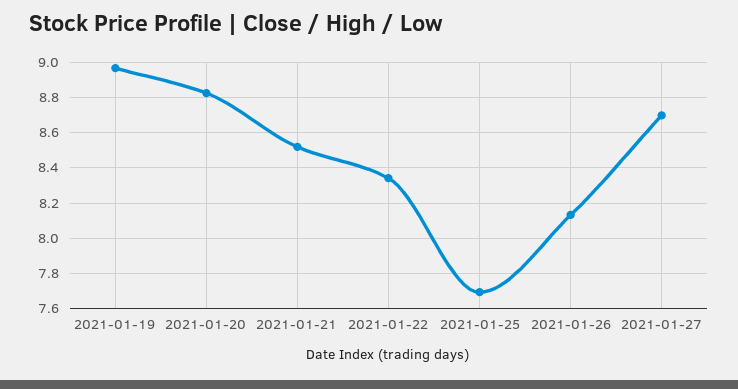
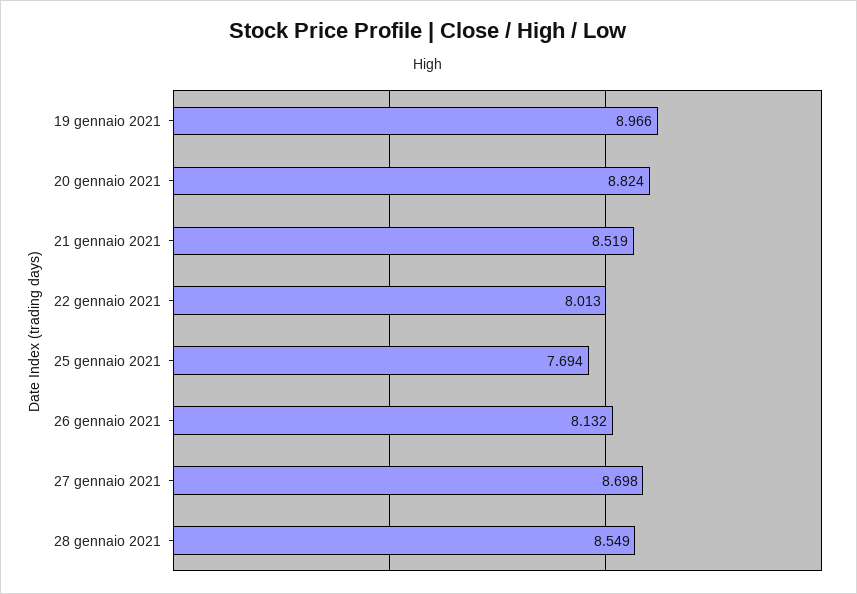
2021-01-22: 8.35 -> 8.013
28 gennaio 2021: none -> 8.549

